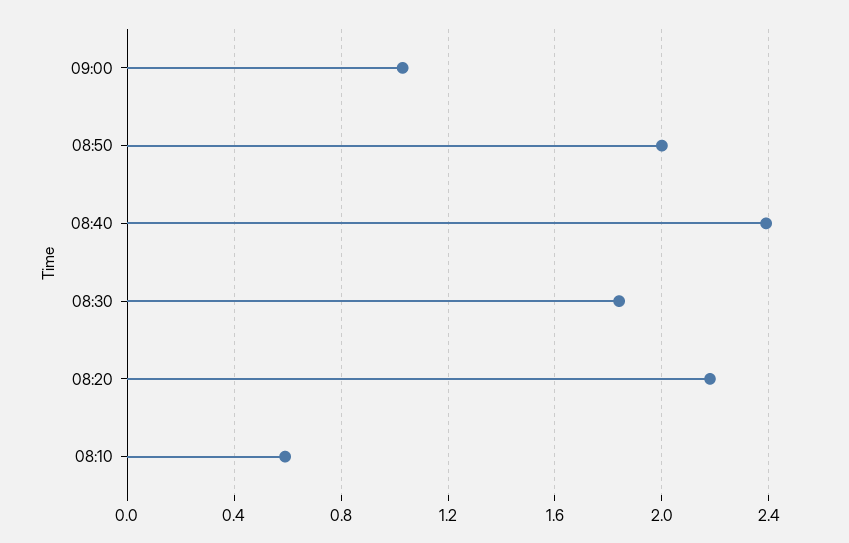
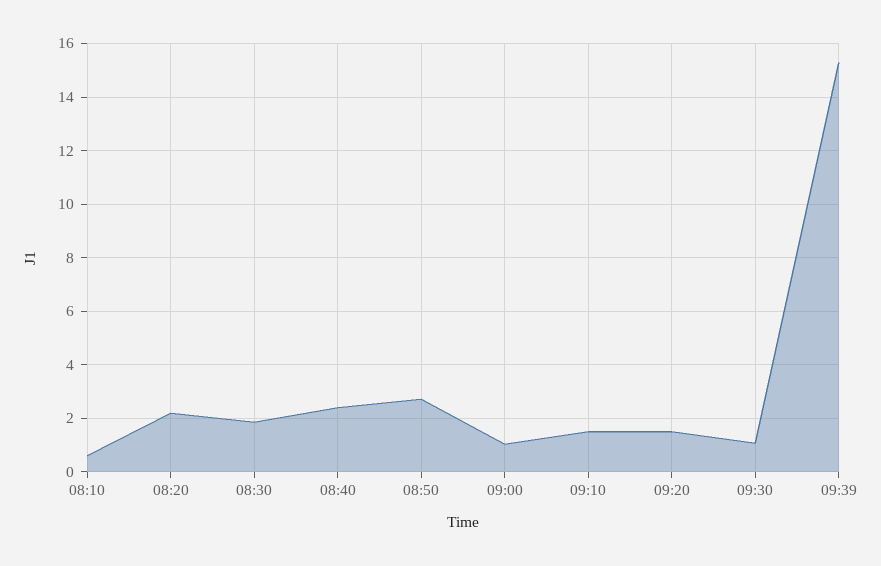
08:50: 2 -> 2.75
09:10: none -> 1.5
09:20: none -> 1.5
09:30: none -> 1
09:39: none -> 15.25

